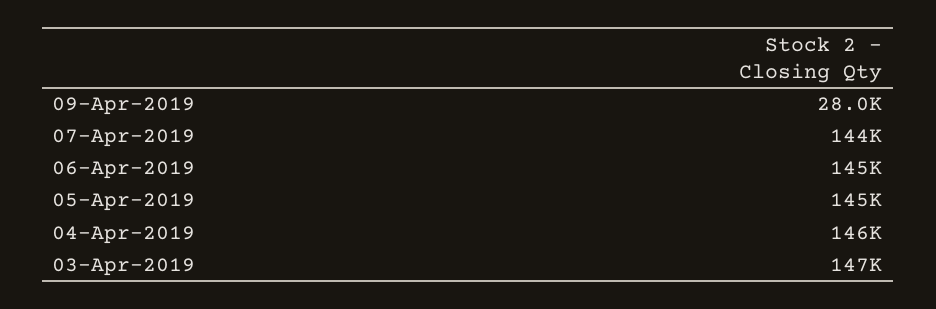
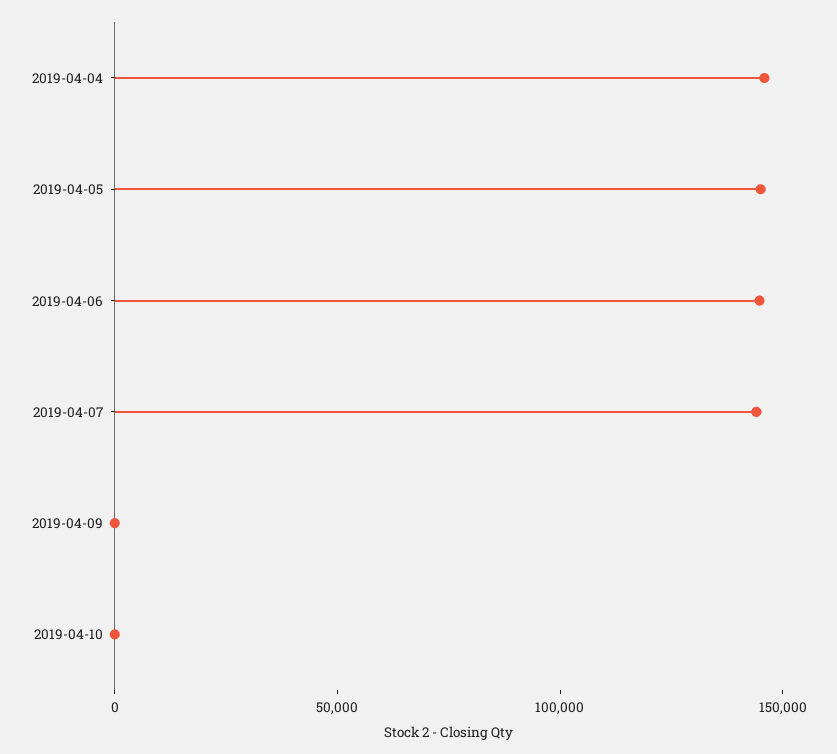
09-Apr-2019: 28000 -> 0
03-Apr-2019: 147000 -> none
2019-04-10: none -> 0

